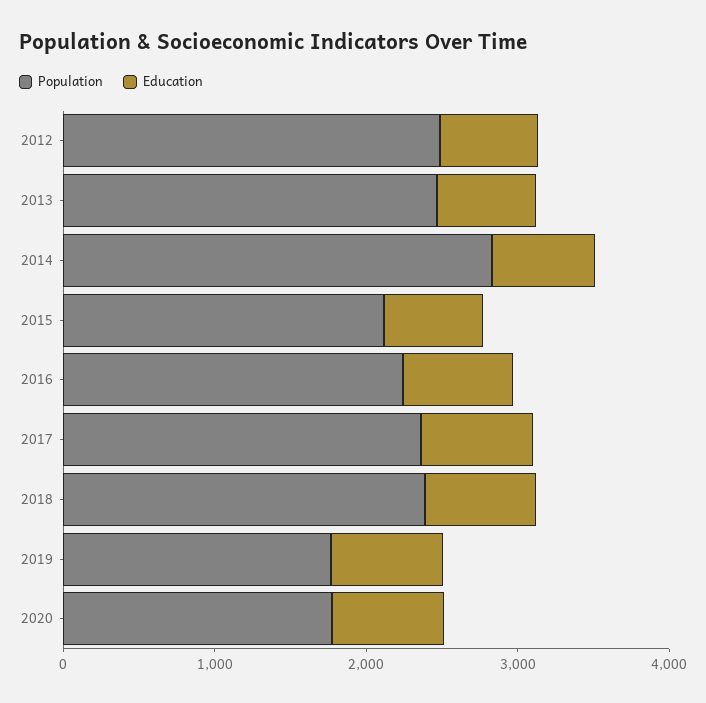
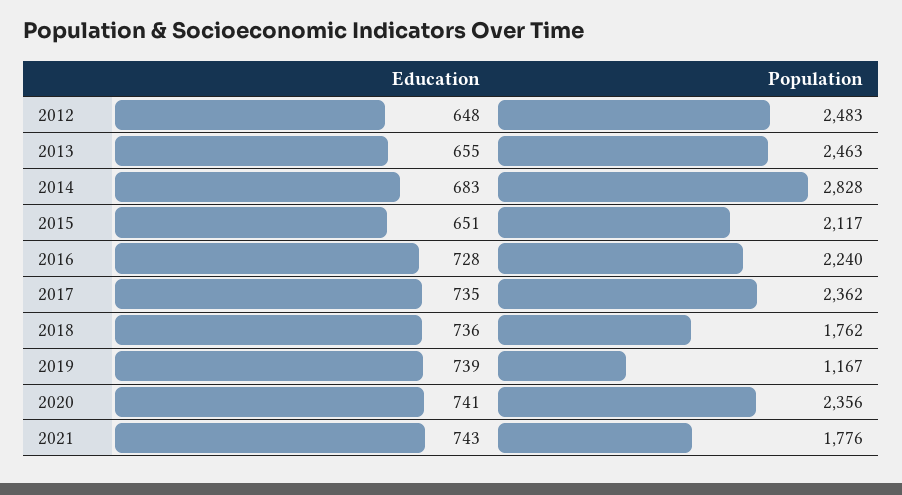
Population, 2018: 2400 -> 1762
Population, 2019: 1800 -> 1167
Population, 2020: 1800 -> 2356
Education, 2021: none -> 743
Population, 2021: none -> 1776

